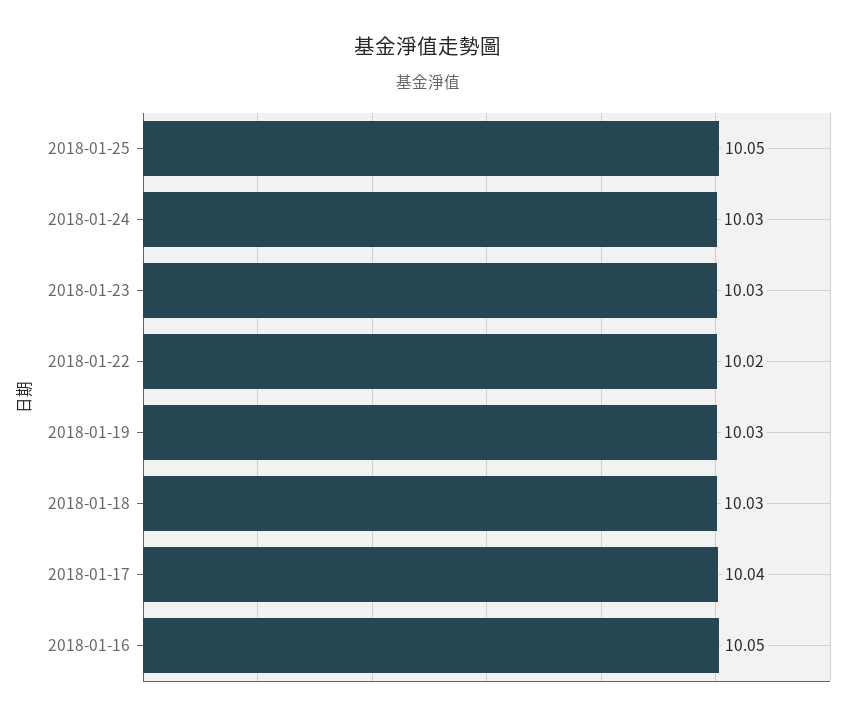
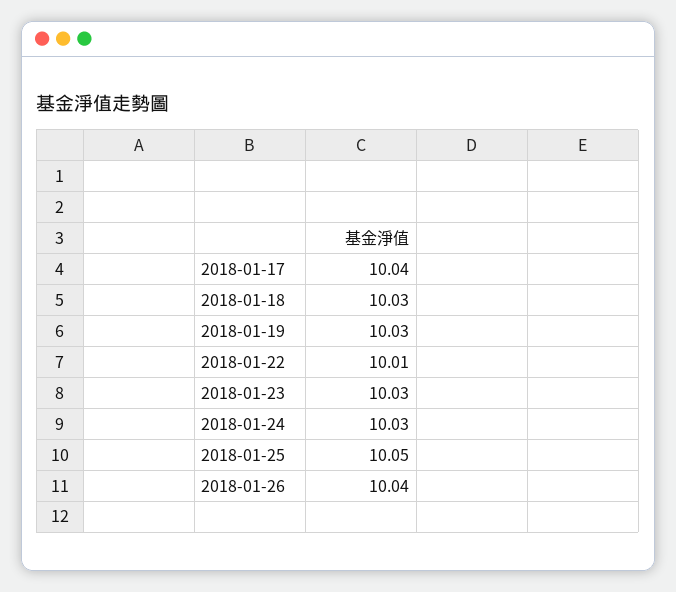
2018-01-22: 10.02 -> 10.01
2018-01-16: 10.05 -> none
2018-01-26: none -> 10.04

